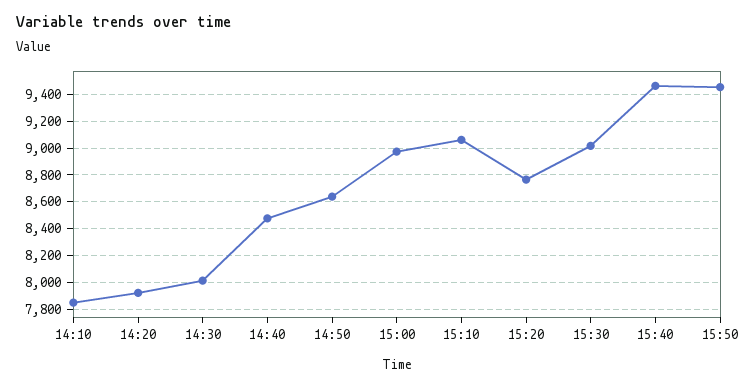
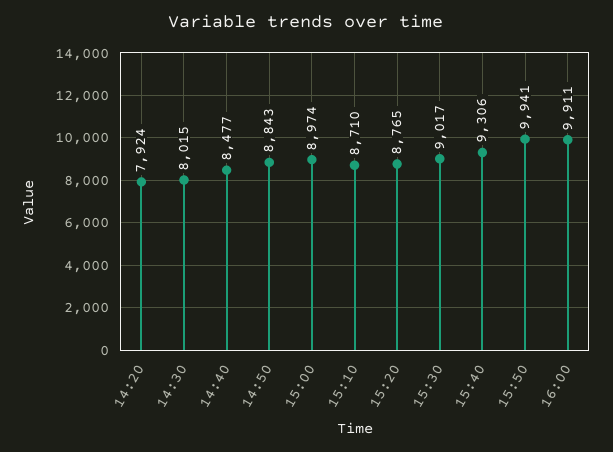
14:10: 7850 -> none
14:50: 8650 -> 8843
15:10: 9050 -> 8710
15:40: 9450 -> 9306
15:50: 9450 -> 9941
16:00: none -> 9911

